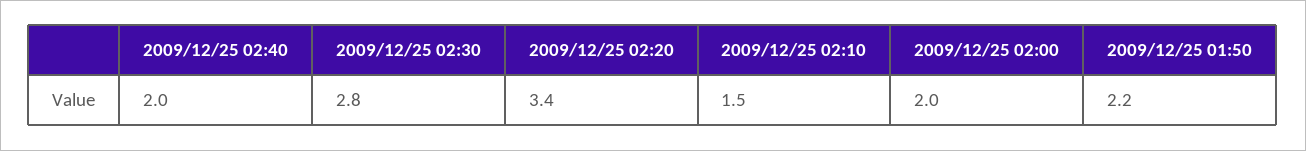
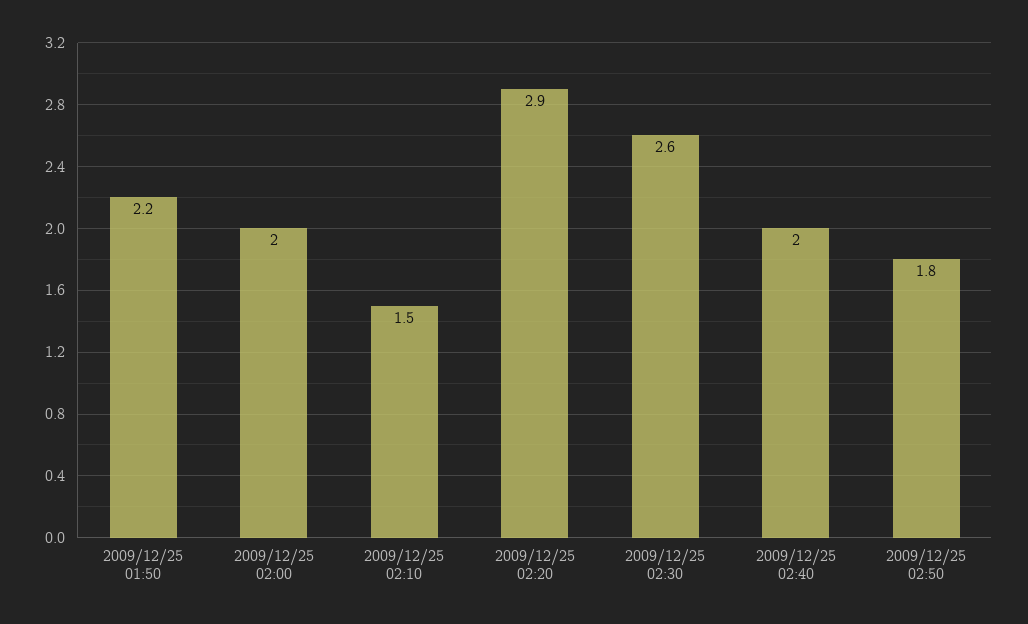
2009/12/25 02:30: 2.8 -> 2.6
2009/12/25 02:20: 3.4 -> 2.9
2009/12/25 02:50: none -> 1.8

